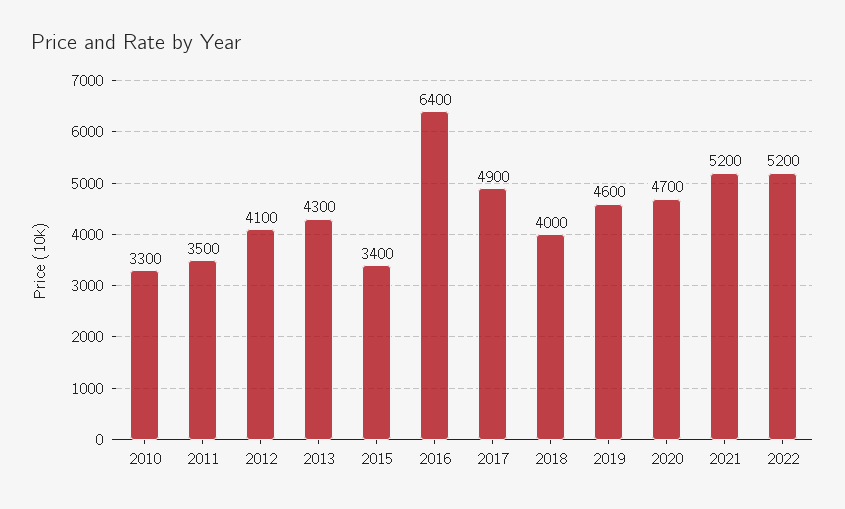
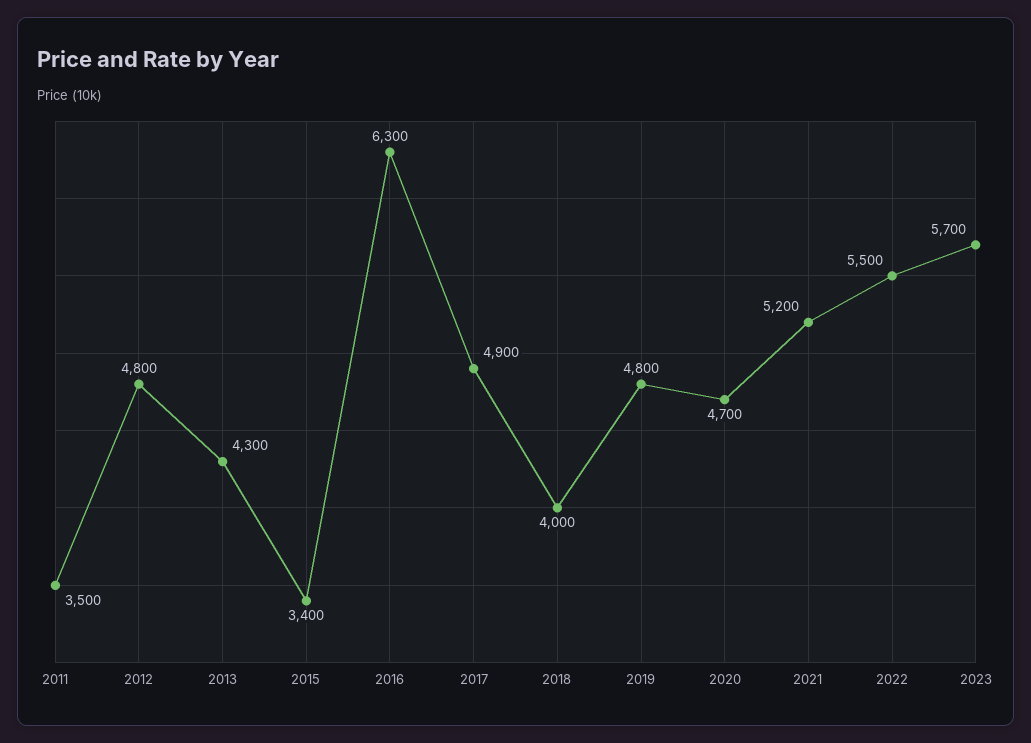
2010: 3300 -> none
2012: 4100 -> 4800
2016: 6400 -> 6300
2019: 4600 -> 4800
2022: 5200 -> 5500
2023: none -> 5700

